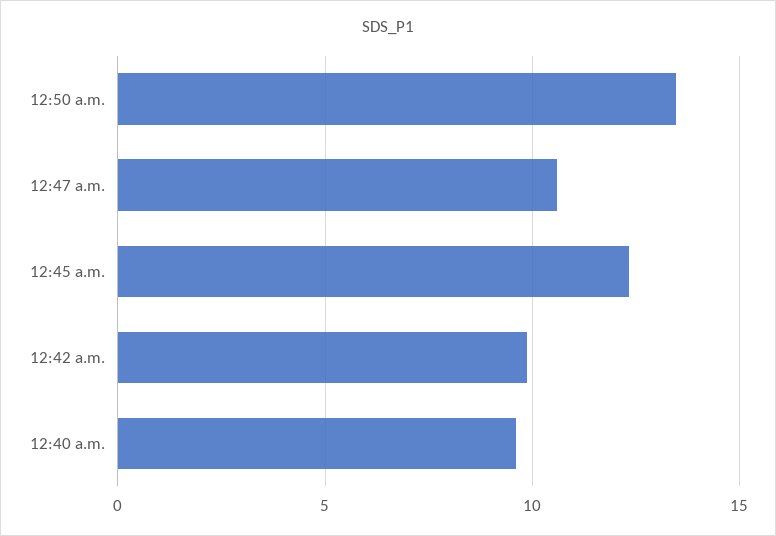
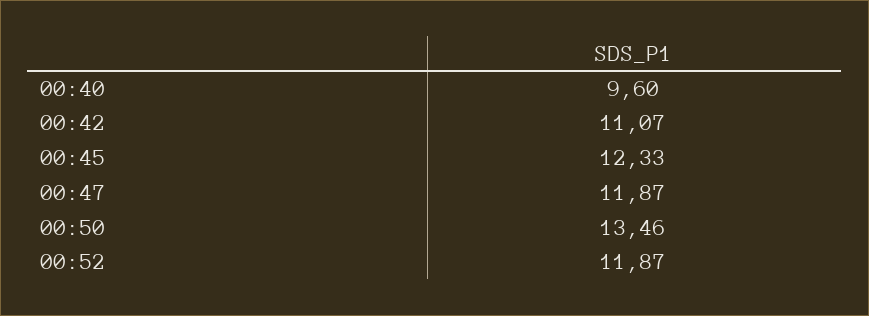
12:47 a.m.: 10.5 -> 11.87
12:42 a.m.: 10 -> 11.07
00:52: none -> 11.87

